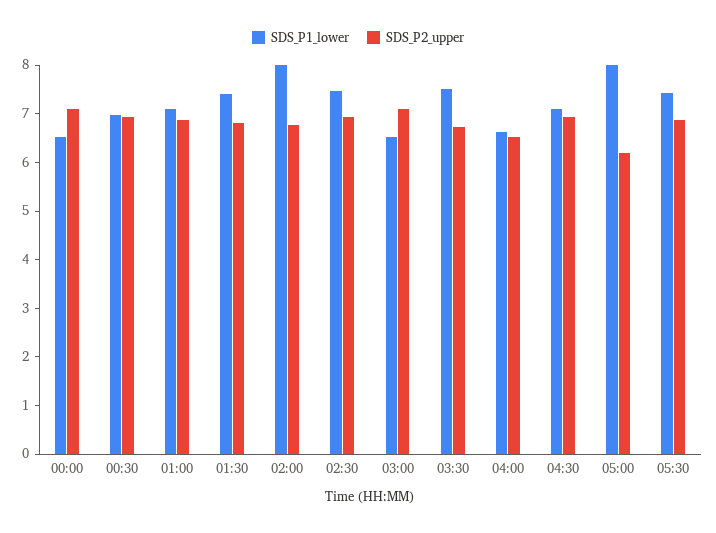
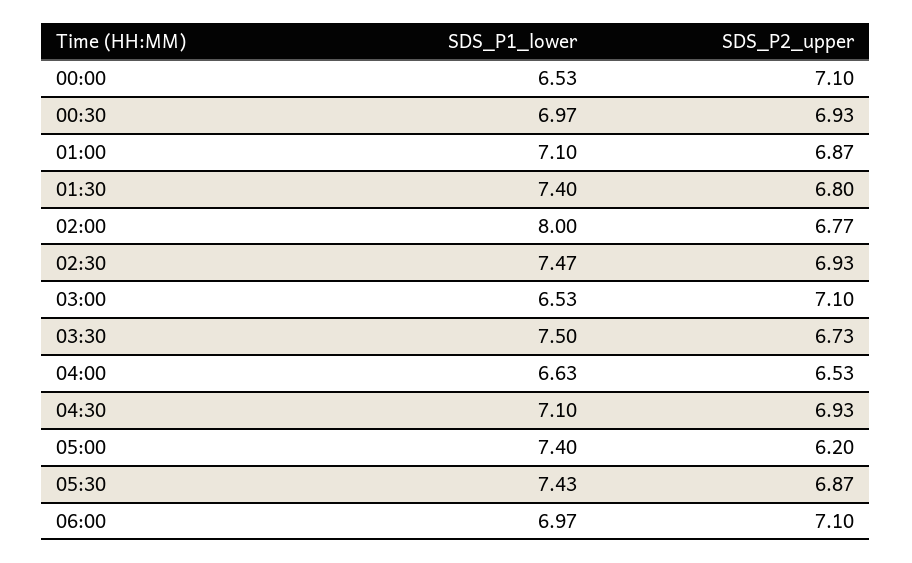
SDS_P1_lower, 05:00: 8 -> 7.4
SDS_P1_lower, 06:00: none -> 6.97
SDS_P2_upper, 06:00: none -> 7.1

